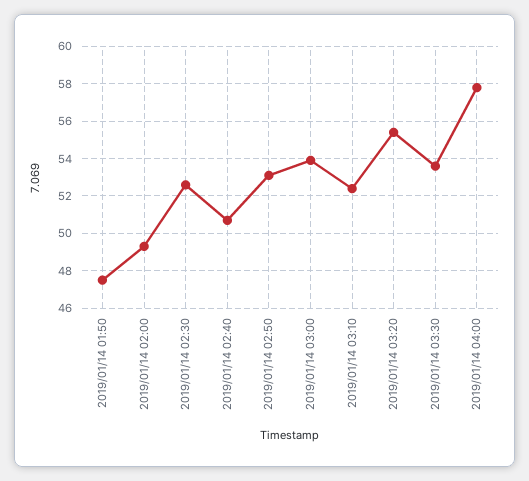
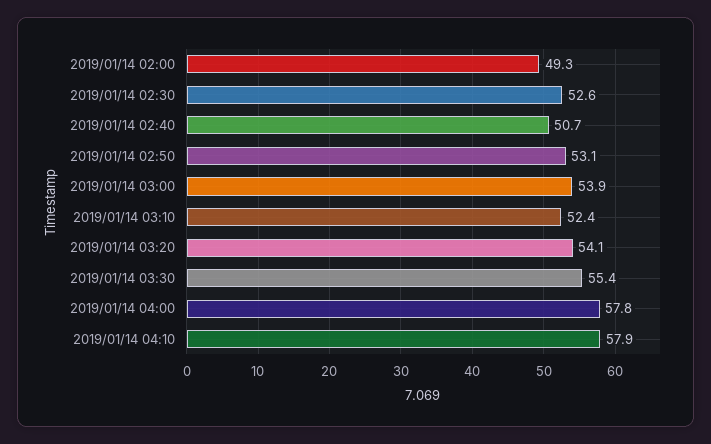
2019/01/14 01:50: 47.5 -> none
2019/01/14 03:20: 55.5 -> 54.1
2019/01/14 03:30: 53.5 -> 55.4
2019/01/14 04:10: none -> 57.9

